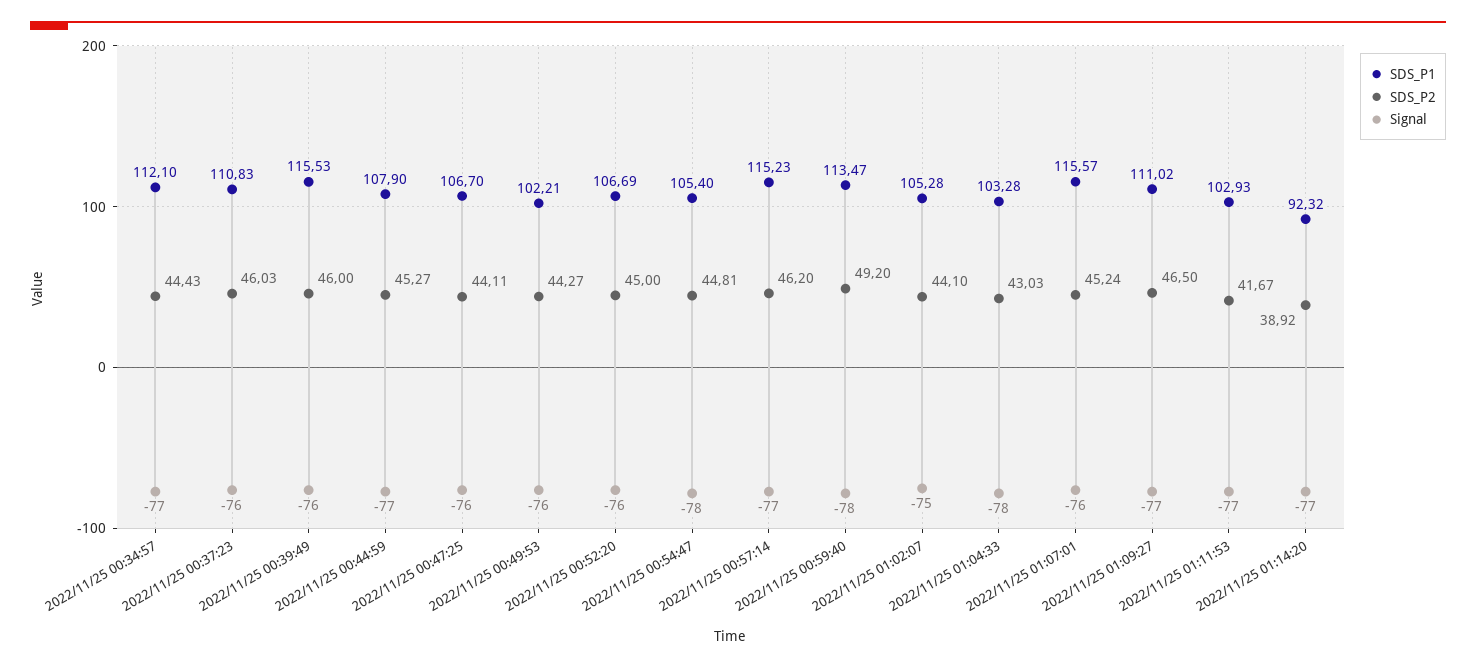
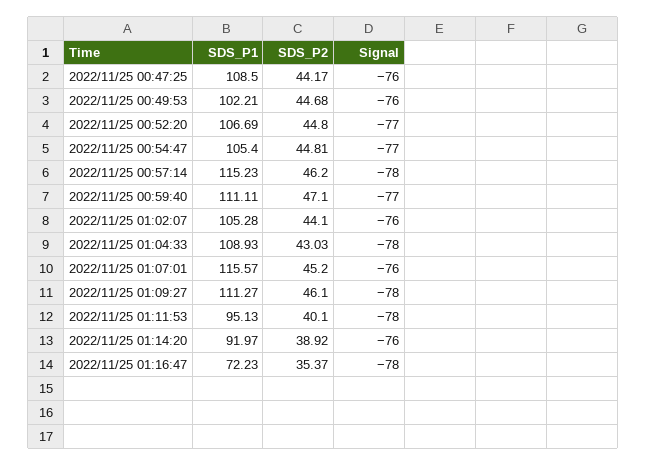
SDS_P1, 2022/11/25 00:34:57: 112.1 -> none
SDS_P2, 2022/11/25 00:34:57: 44.43 -> none
Signal, 2022/11/25 00:34:57: -77 -> none
SDS_P1, 2022/11/25 00:37:23: 110.83 -> none
SDS_P2, 2022/11/25 00:37:23: 46.03 -> none
Signal, 2022/11/25 00:37:23: -76 -> none
SDS_P1, 2022/11/25 00:39:49: 115.53 -> none
SDS_P2, 2022/11/25 00:39:49: 46 -> none
Signal, 2022/11/25 00:39:49: -76 -> none
SDS_P1, 2022/11/25 00:44:59: 107.9 -> none
SDS_P2, 2022/11/25 00:44:59: 45.27 -> none
Signal, 2022/11/25 00:44:59: -77 -> none
SDS_P1, 2022/11/25 00:47:25: 106.7 -> 108.5
SDS_P2, 2022/11/25 00:47:25: 44.11 -> 44.17
SDS_P2, 2022/11/25 00:49:53: 44.27 -> 44.68
SDS_P2, 2022/11/25 00:52:20: 45 -> 44.8
Signal, 2022/11/25 00:52:20: -76 -> -77
Signal, 2022/11/25 00:54:47: -78 -> -77
Signal, 2022/11/25 00:57:14: -77 -> -78
SDS_P1, 2022/11/25 00:59:40: 113.47 -> 111.11
SDS_P2, 2022/11/25 00:59:40: 49.2 -> 47.1
Signal, 2022/11/25 00:59:40: -78 -> -77
Signal, 2022/11/25 01:02:07: -75 -> -76
SDS_P1, 2022/11/25 01:04:33: 103.28 -> 108.93
SDS_P2, 2022/11/25 01:07:01: 45.24 -> 45.2
SDS_P1, 2022/11/25 01:09:27: 111.02 -> 111.27
SDS_P2, 2022/11/25 01:09:27: 46.5 -> 46.1
Signal, 2022/11/25 01:09:27: -77 -> -78
SDS_P1, 2022/11/25 01:11:53: 102.93 -> 95.13
SDS_P2, 2022/11/25 01:11:53: 41.67 -> 40.1
Signal, 2022/11/25 01:11:53: -77 -> -78
SDS_P1, 2022/11/25 01:14:20: 92.32 -> 91.97
Signal, 2022/11/25 01:14:20: -77 -> -76
SDS_P1, 2022/11/25 01:16:47: none -> 72.23
SDS_P2, 2022/11/25 01:16:47: none -> 35.37
Signal, 2022/11/25 01:16:47: none -> -78

